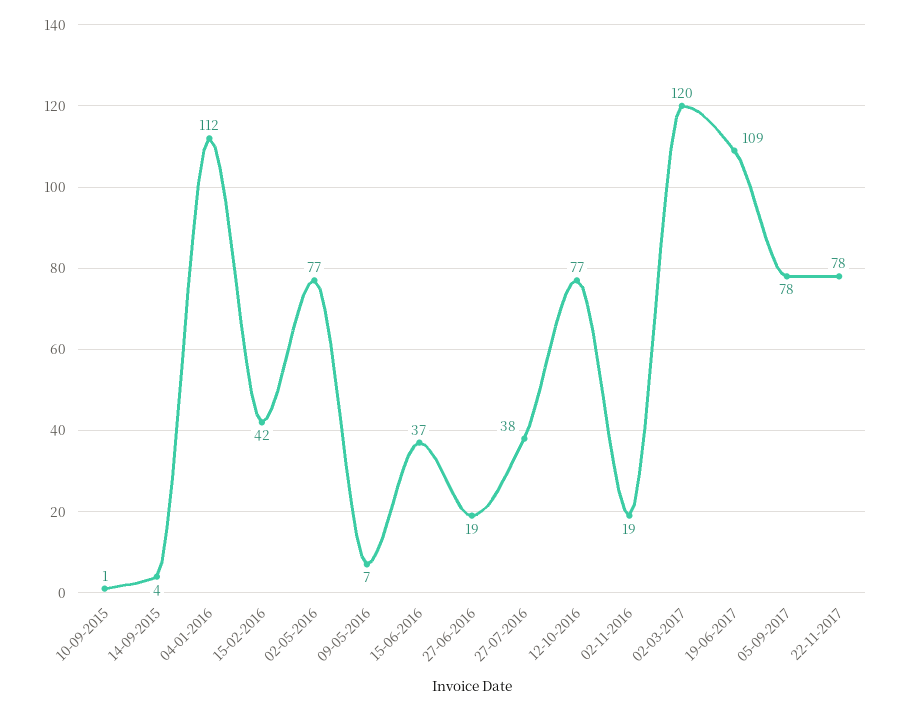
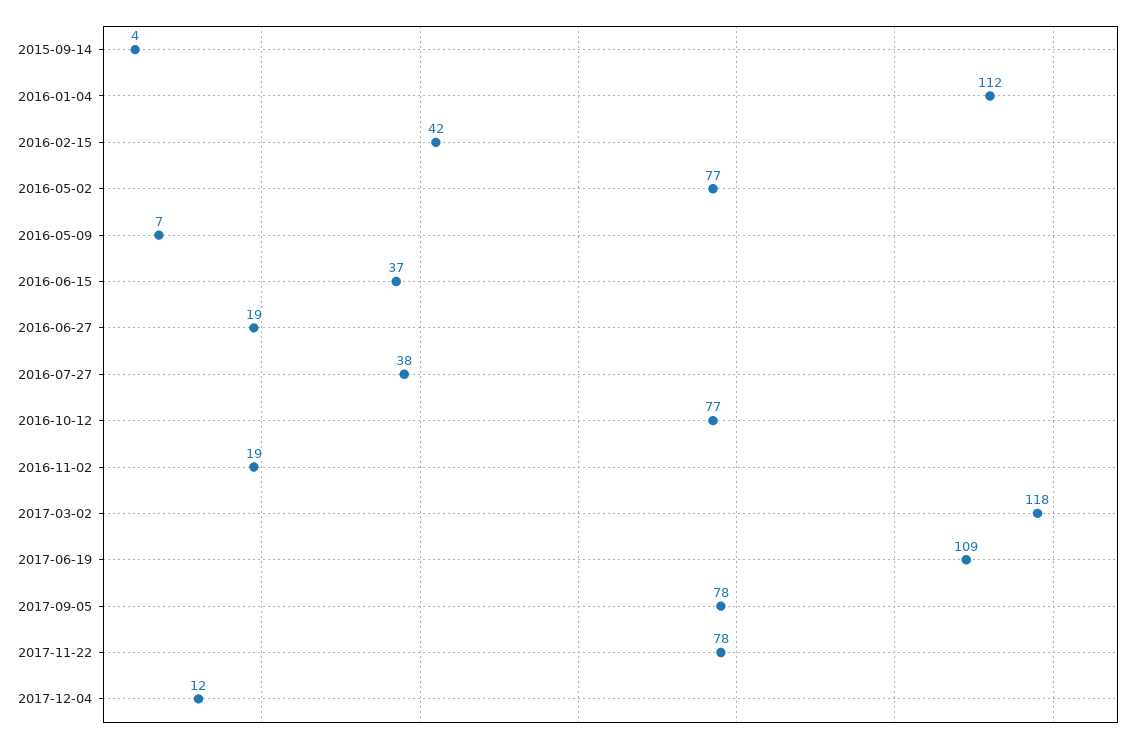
10-09-2015: 1 -> none
02-03-2017: 120 -> 118
2017-12-04: none -> 12

